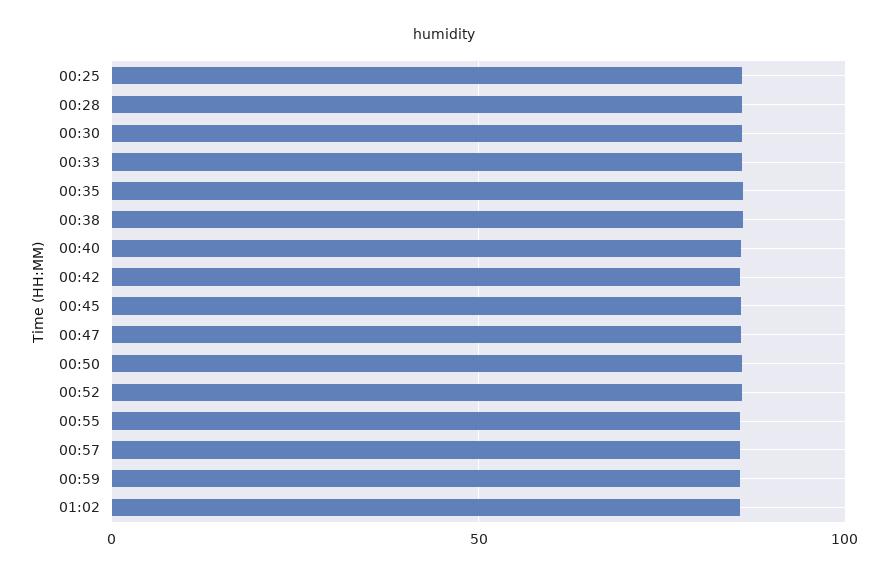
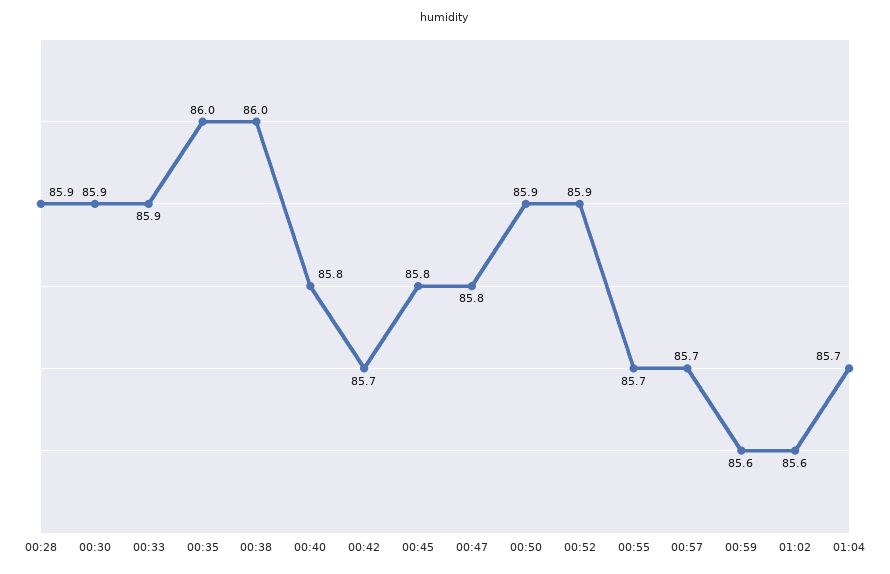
00:25: 85 -> none
01:04: none -> 85.7

